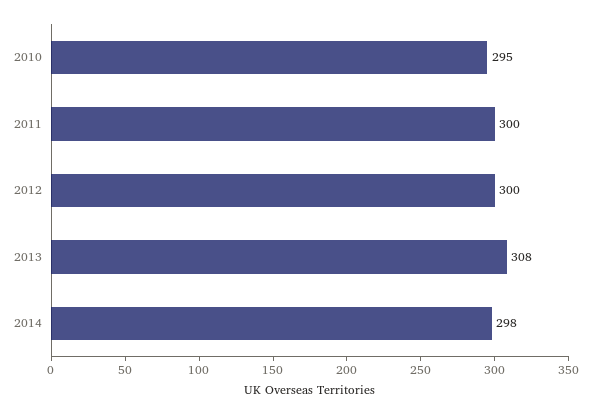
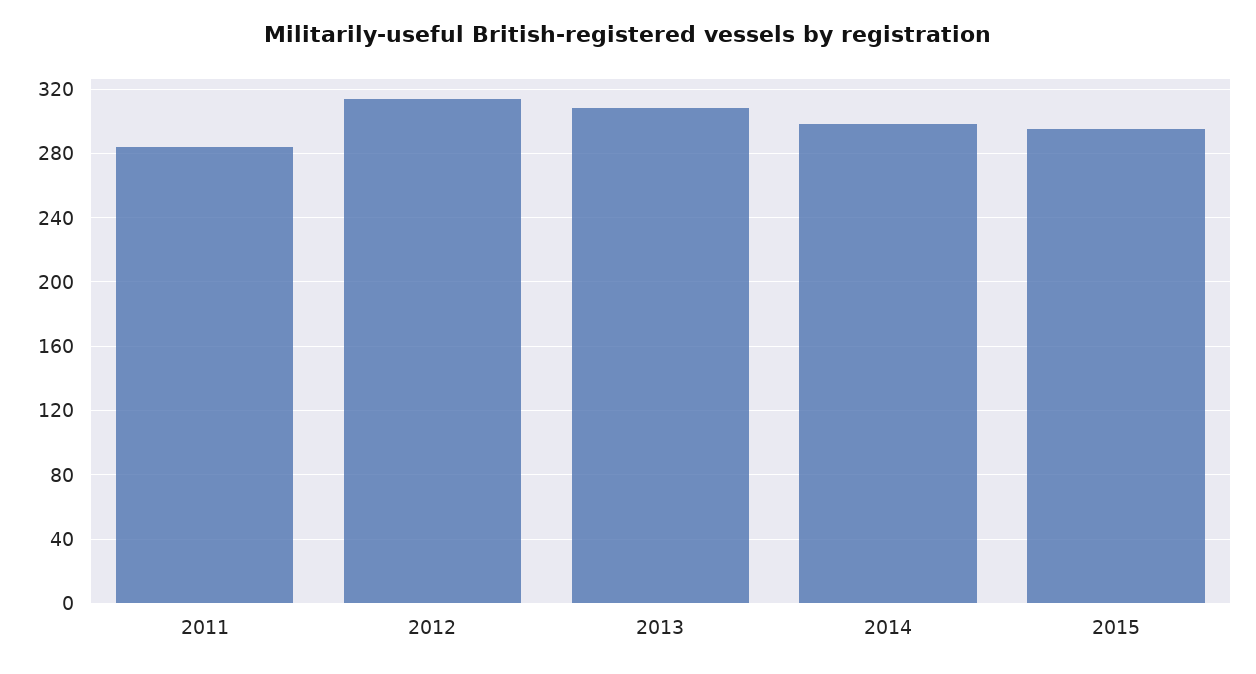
2010: 295 -> none
2011: 300 -> 285
2012: 300 -> 315
2015: none -> 295

